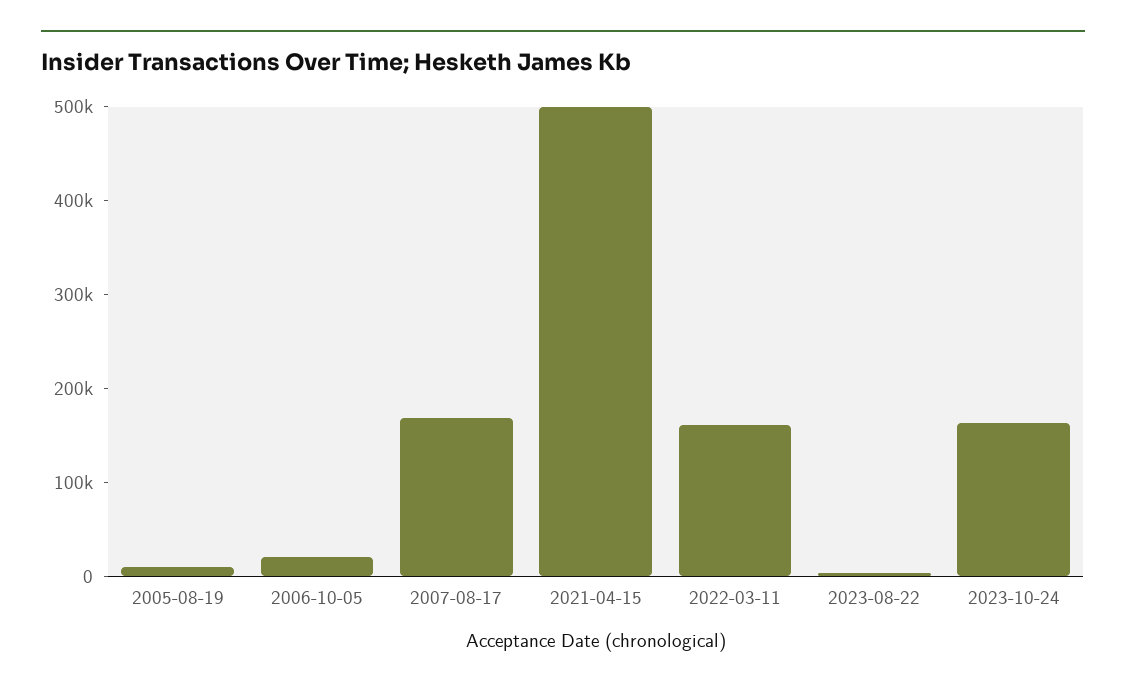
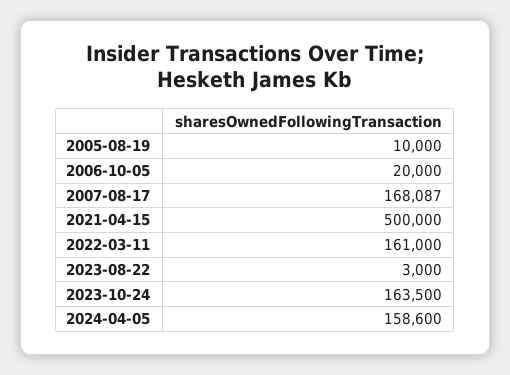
2024-04-05: none -> 158600

